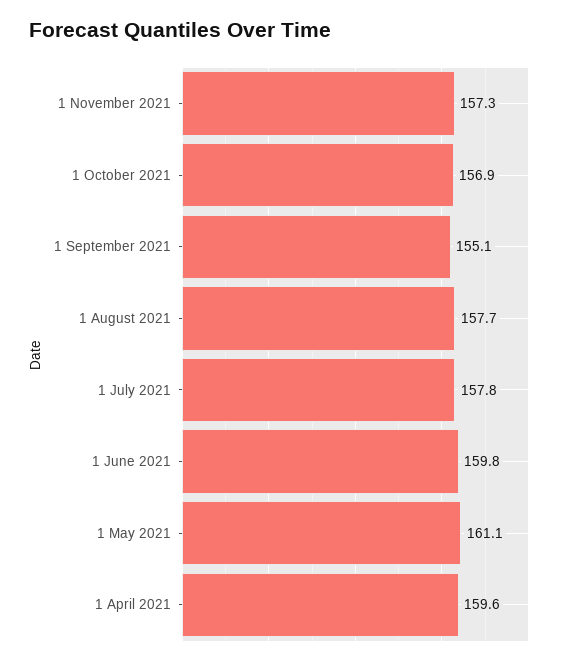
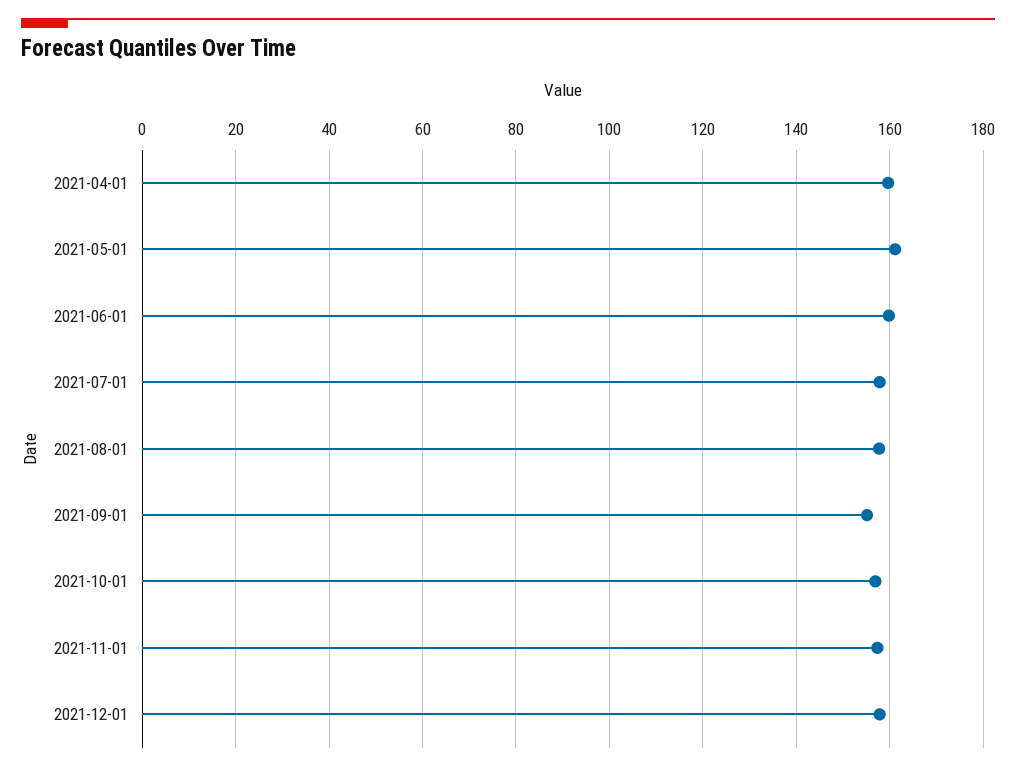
2021-12-01: none -> 158

